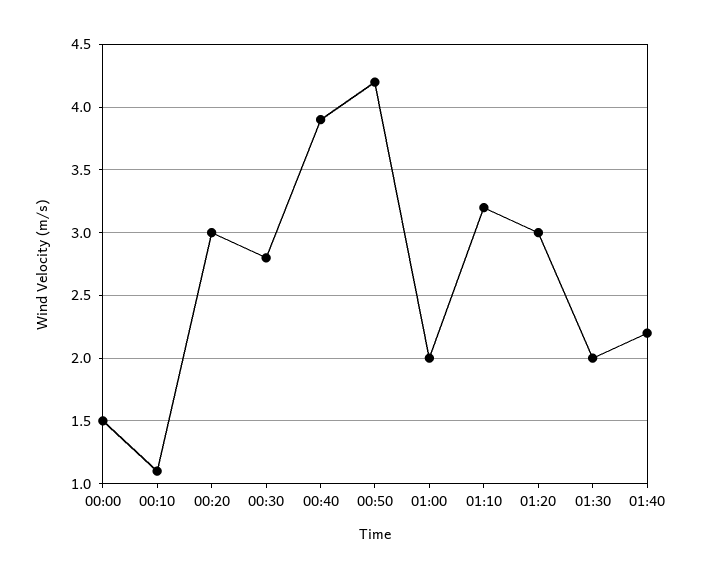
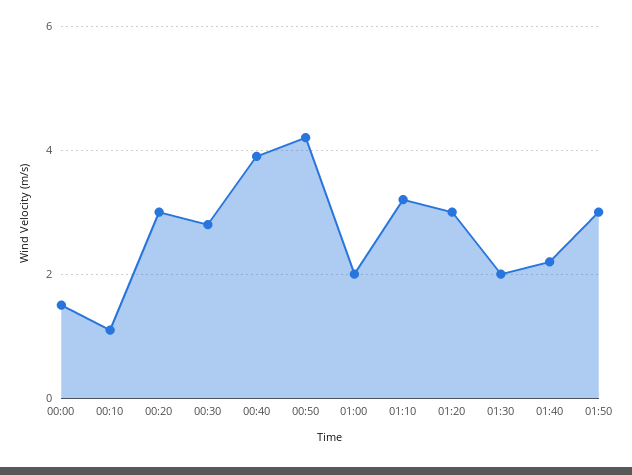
01:50: none -> 3

